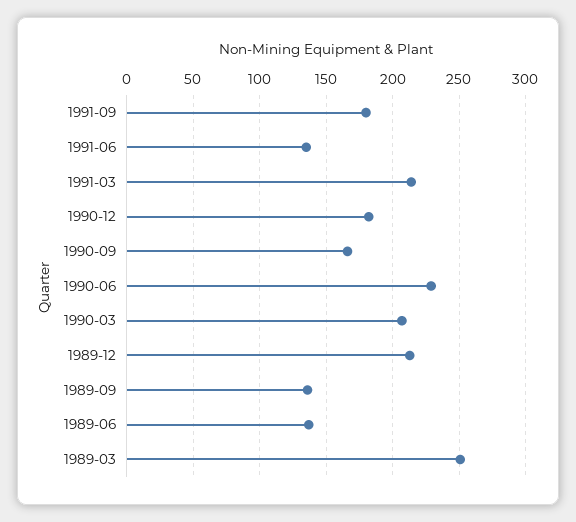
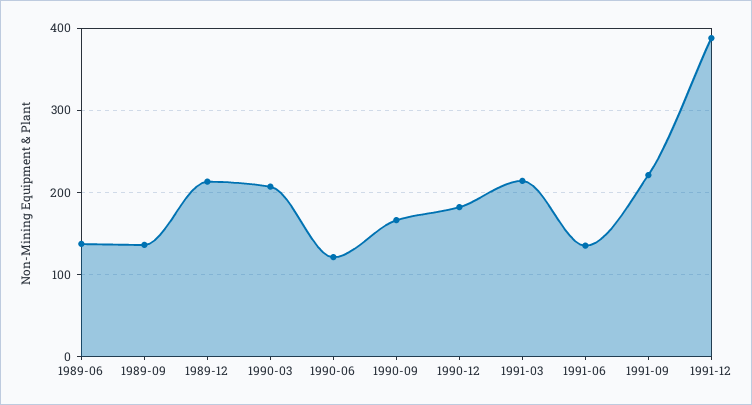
1991-09: 180 -> 220
1990-06: 230 -> 120
1989-03: 250 -> none
1991-12: none -> 390

